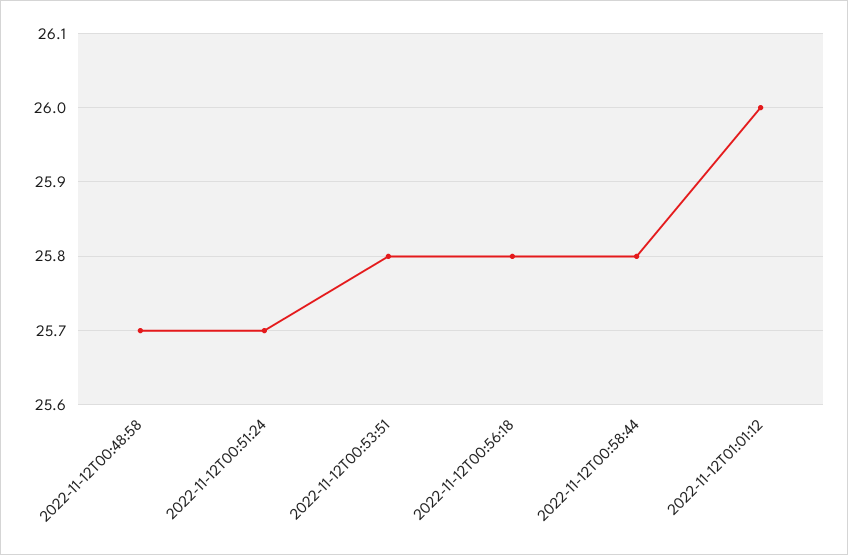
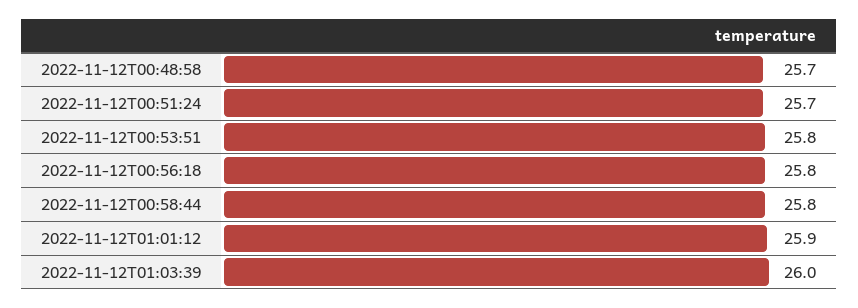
2022-11-12T01:01:12: 26 -> 25.9
2022-11-12T01:03:39: none -> 26

